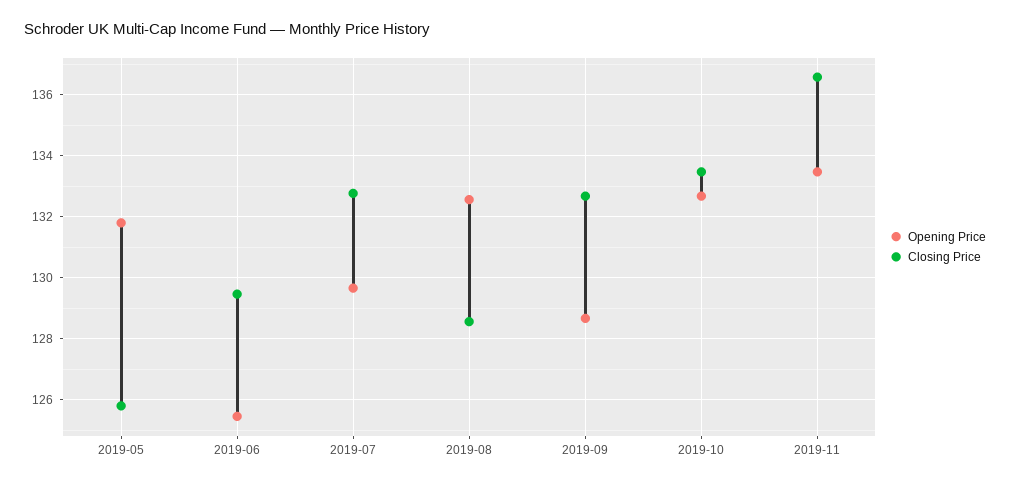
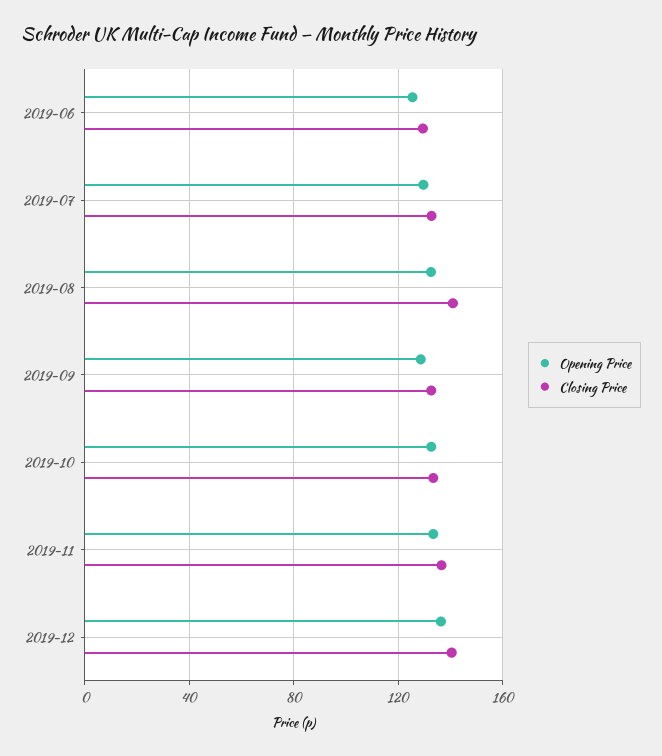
Opening Price, 2019-05: 131.8 -> none
Closing Price, 2019-05: 125.8 -> none
Closing Price, 2019-08: 128.6 -> 140
Opening Price, 2019-12: none -> 135
Closing Price, 2019-12: none -> 140

